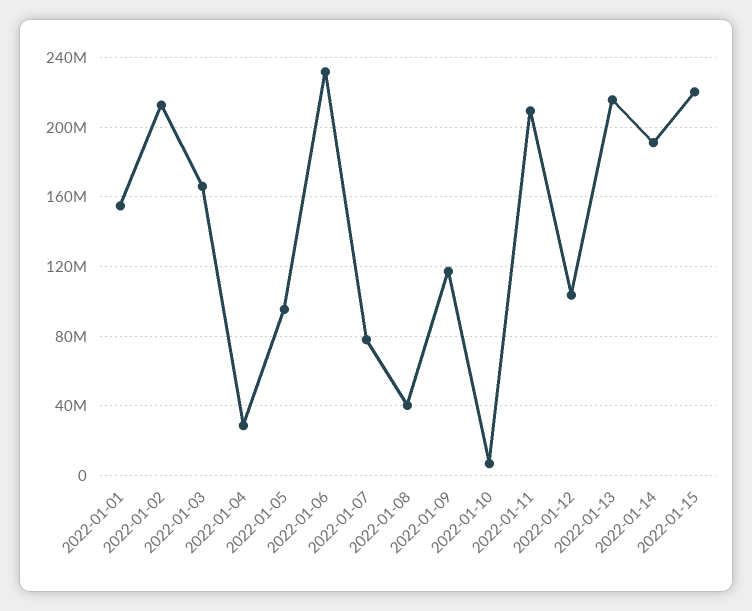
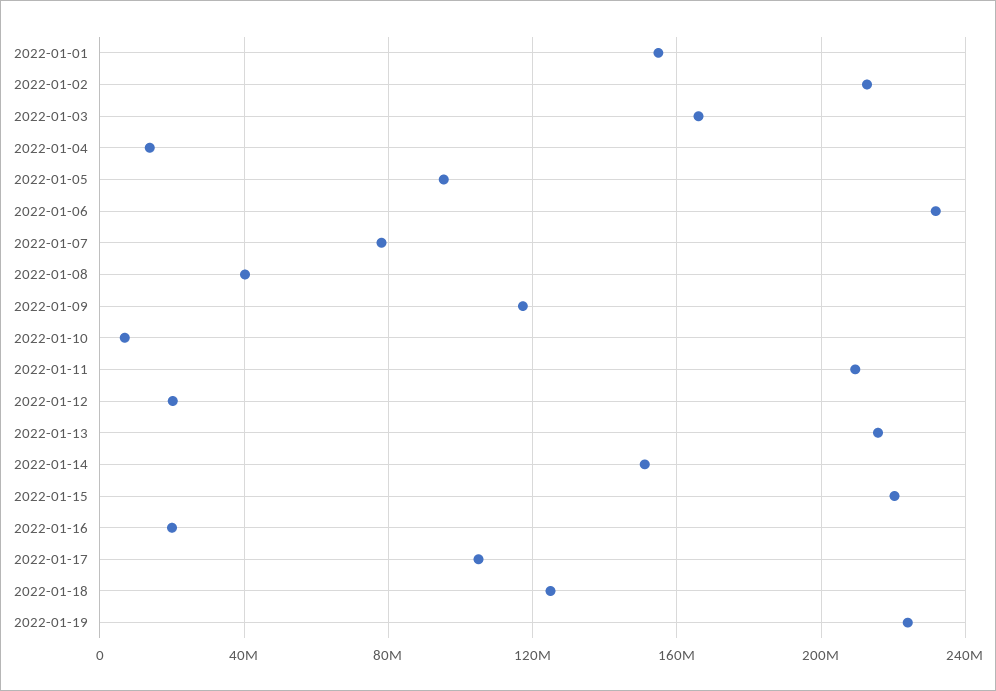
2022-01-04: 30000000 -> 15000000
2022-01-12: 105000000 -> 20000000
2022-01-14: 190000000 -> 150000000
2022-01-16: none -> 20000000
2022-01-17: none -> 105000000
2022-01-18: none -> 125000000
2022-01-19: none -> 225000000

